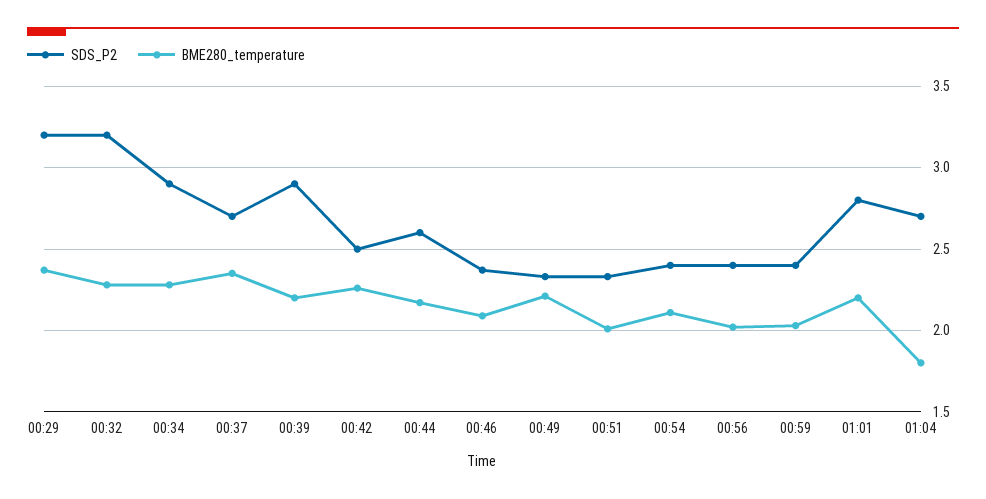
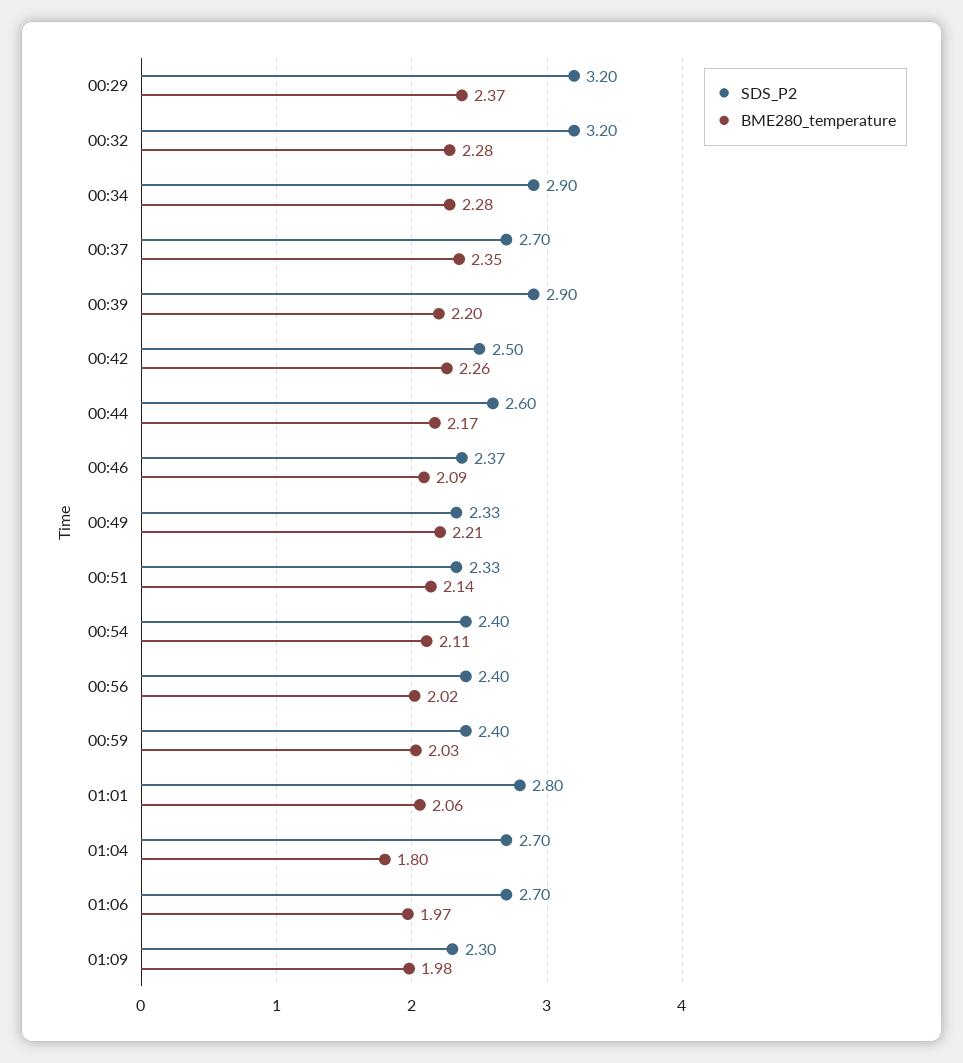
BME280_temperature, 00:51: 2 -> 2.14
BME280_temperature, 01:01: 2.2 -> 2.06
SDS_P2, 01:06: none -> 2.7
BME280_temperature, 01:06: none -> 1.97
SDS_P2, 01:09: none -> 2.3
BME280_temperature, 01:09: none -> 1.98

